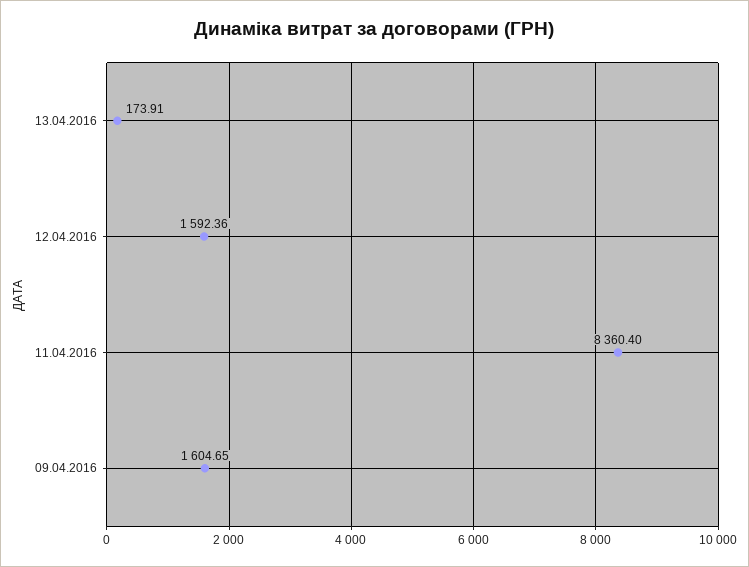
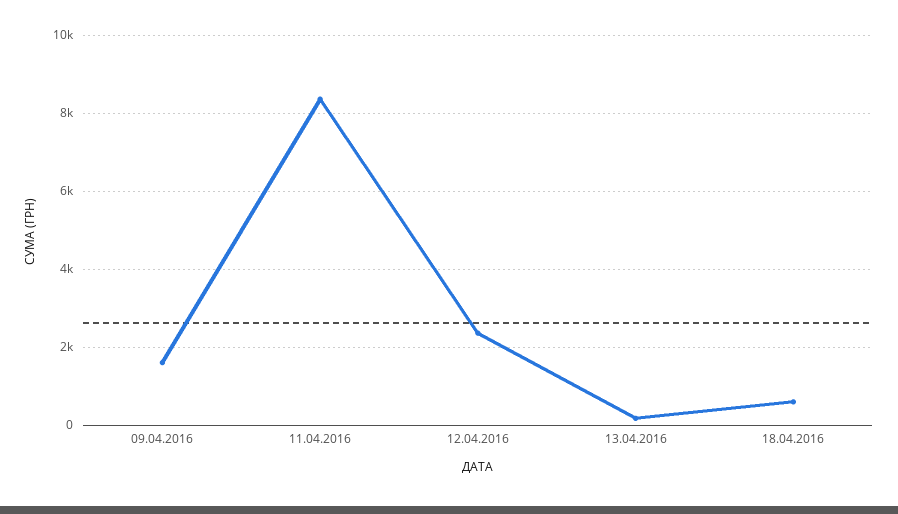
12.04.2016: 1592.36 -> 2400
18.04.2016: none -> 600

